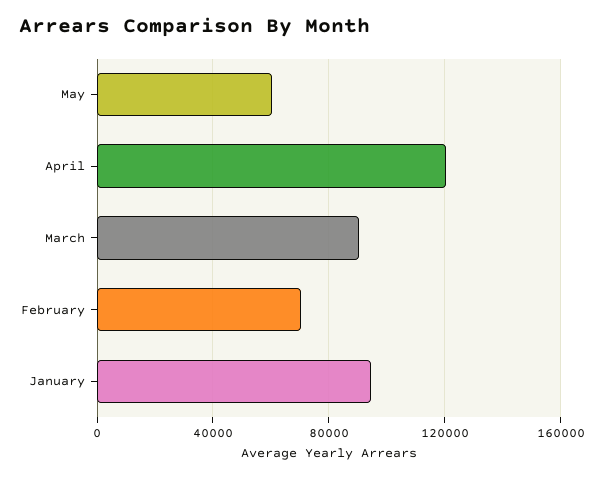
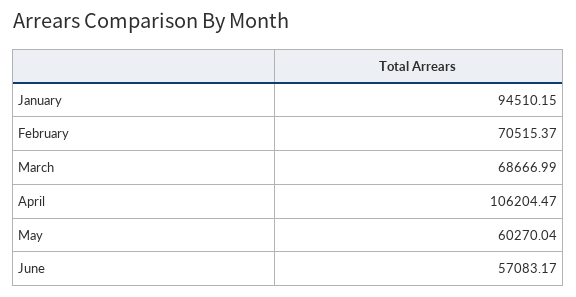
April: 120000 -> 106204.47
March: 90000 -> 68666.99
June: none -> 57083.17

